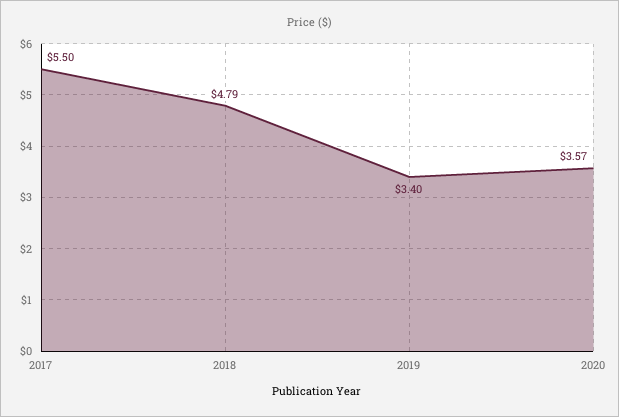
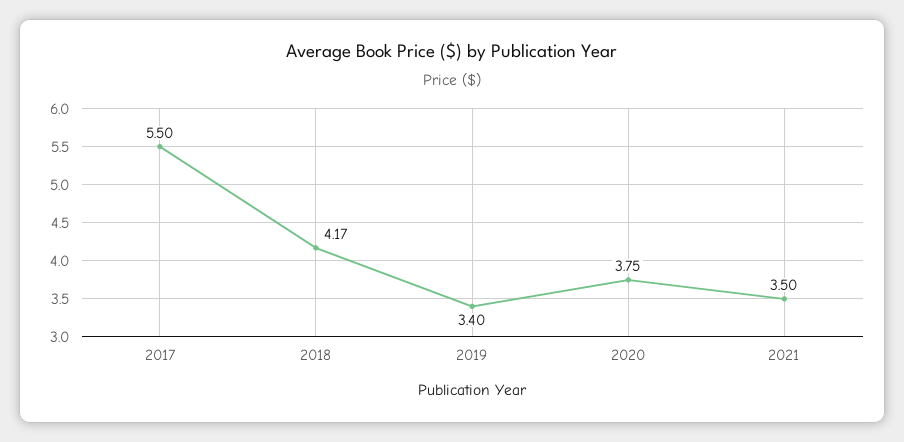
2018: 4.79 -> 4.17
2020: 3.57 -> 3.75
2021: none -> 3.5

